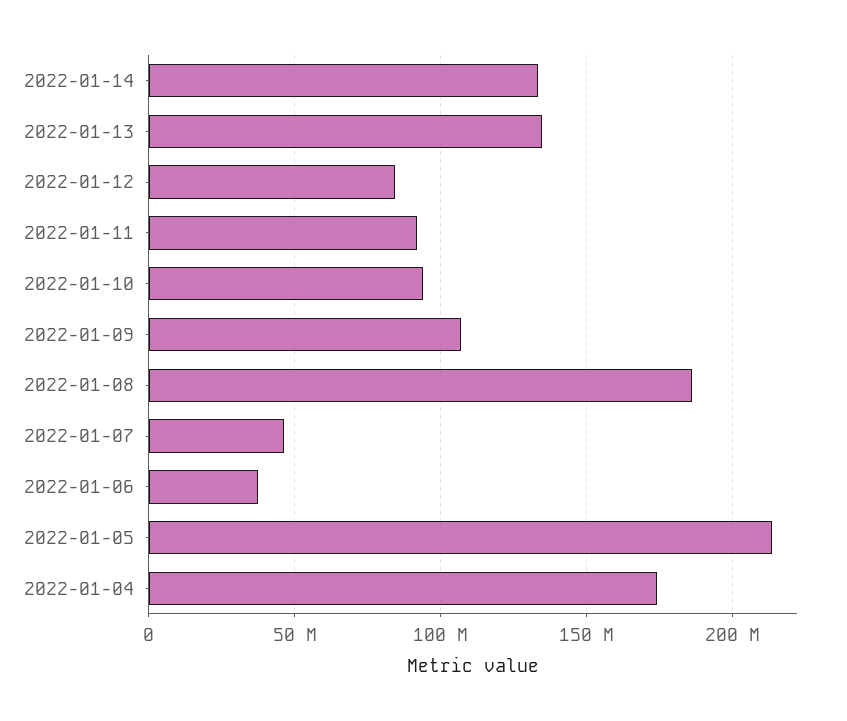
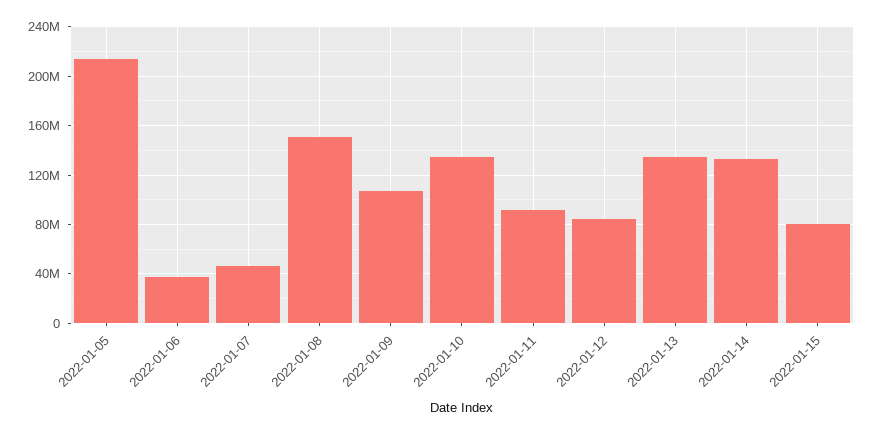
2022-01-10: 95000000 -> 135000000
2022-01-08: 185000000 -> 150000000
2022-01-04: 175000000 -> none
2022-01-15: none -> 80000000

